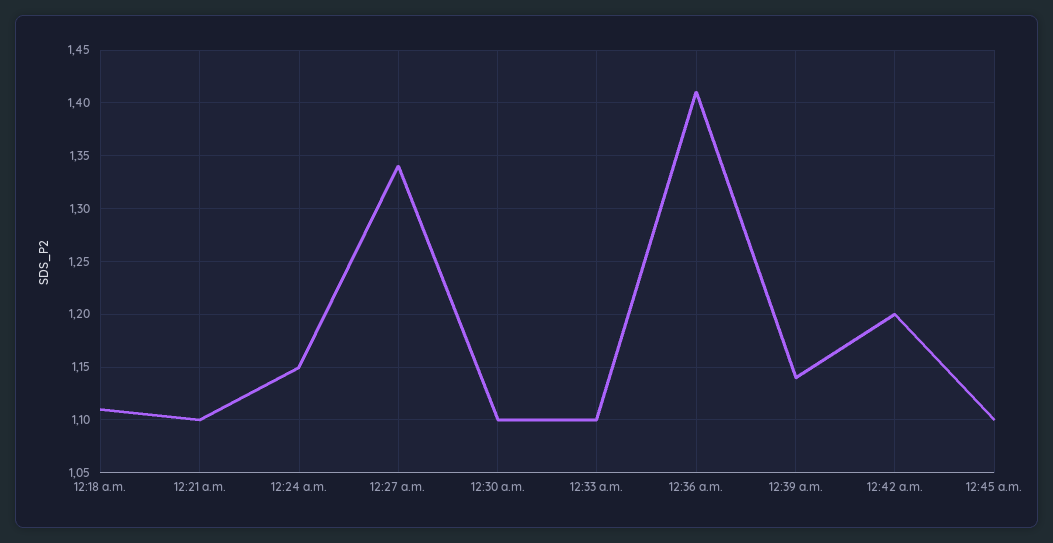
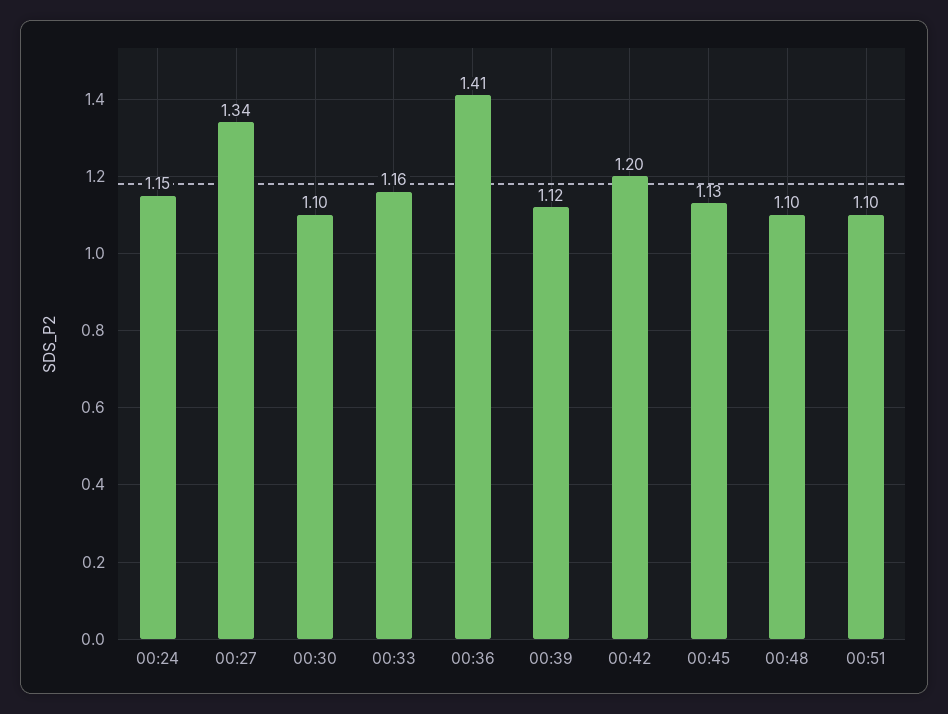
12:18 a.m.: 1.11 -> none
12:21 a.m.: 1.1 -> none
12:33 a.m.: 1.1 -> 1.16
12:39 a.m.: 1.14 -> 1.12
12:45 a.m.: 1.1 -> 1.13
00:48: none -> 1.1
00:51: none -> 1.1

